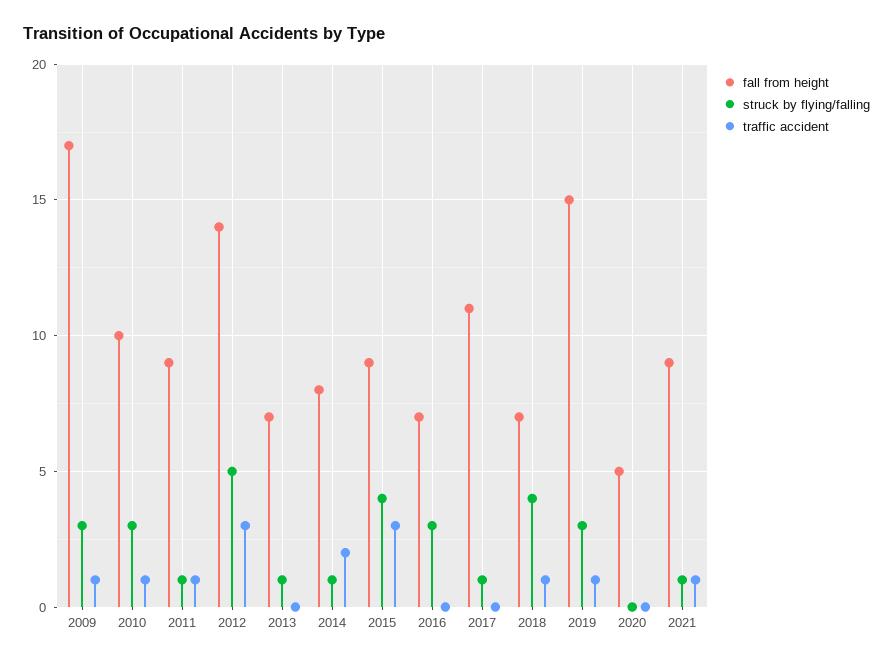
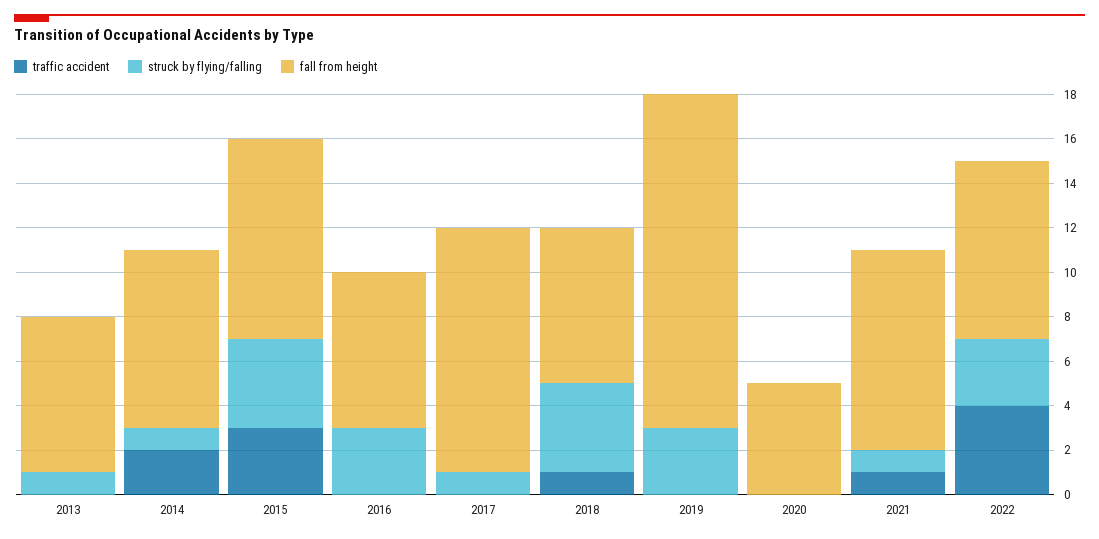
fall from height, 2009: 17 -> none
struck by flying/falling, 2009: 3 -> none
traffic accident, 2009: 1 -> none
fall from height, 2010: 10 -> none
struck by flying/falling, 2010: 3 -> none
traffic accident, 2010: 1 -> none
fall from height, 2011: 9 -> none
struck by flying/falling, 2011: 1 -> none
traffic accident, 2011: 1 -> none
fall from height, 2012: 14 -> none
struck by flying/falling, 2012: 5 -> none
traffic accident, 2012: 3 -> none
traffic accident, 2019: 1 -> 0
traffic accident, 2022: none -> 4
struck by flying/falling, 2022: none -> 3
fall from height, 2022: none -> 8

